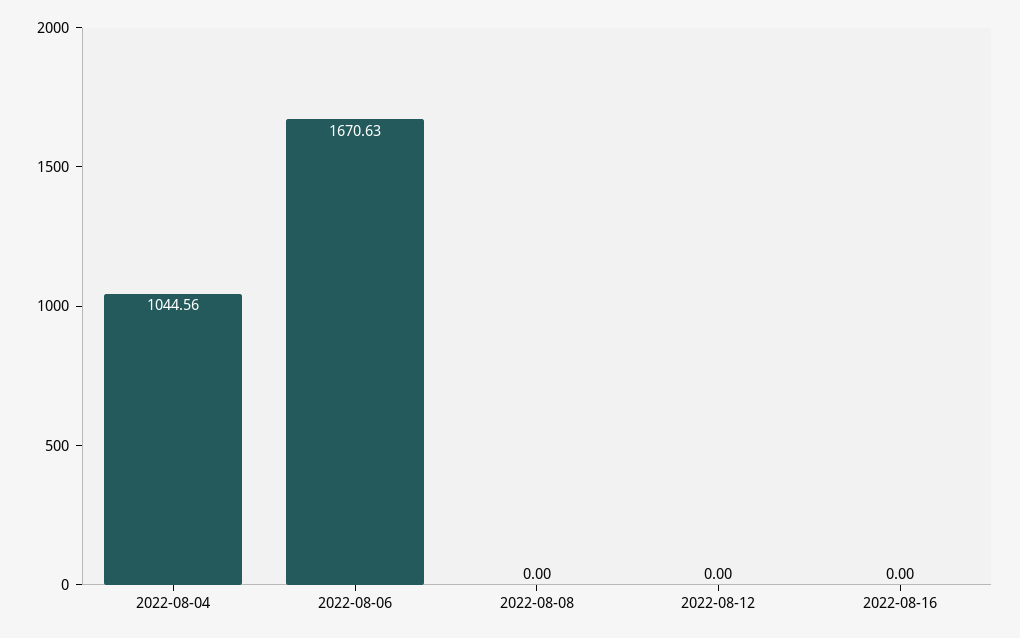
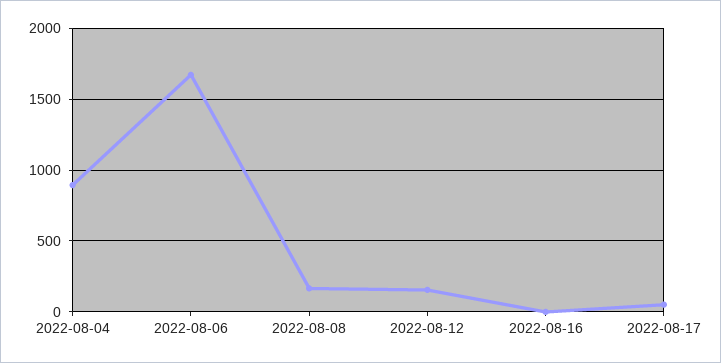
2022-08-04: 1044.56 -> 900
2022-08-08: 0 -> 150
2022-08-12: 0 -> 150
2022-08-17: none -> 50

